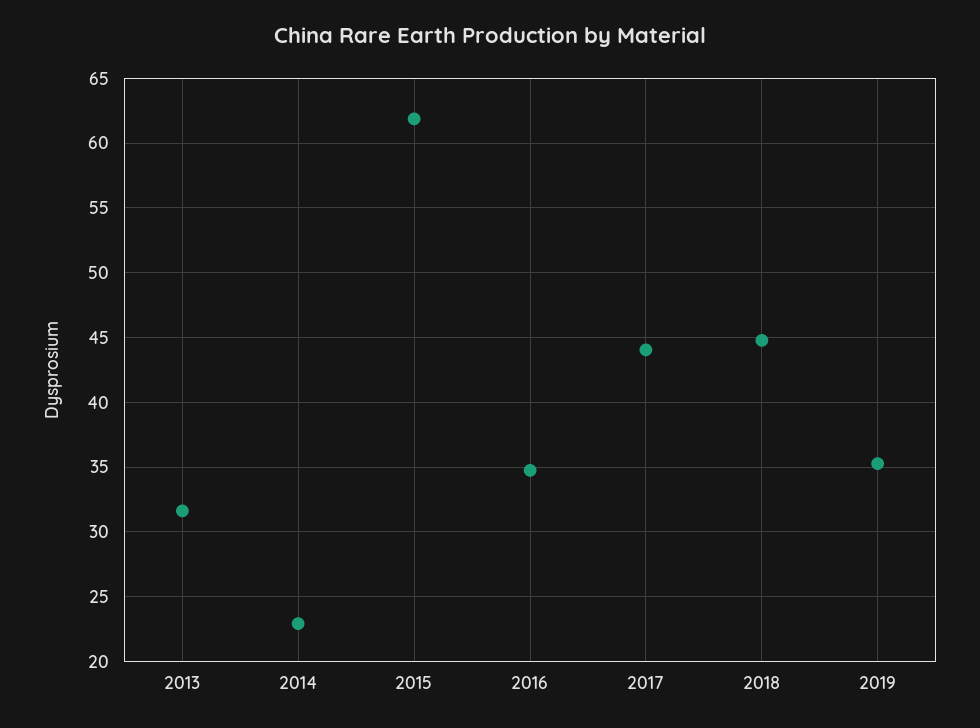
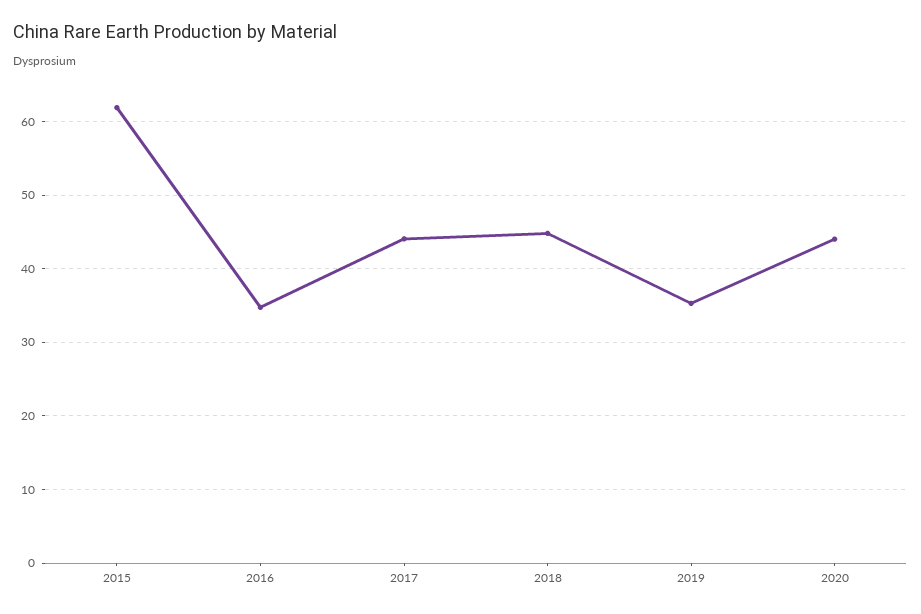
2013: 31.5 -> none
2014: 23 -> none
2020: none -> 44

